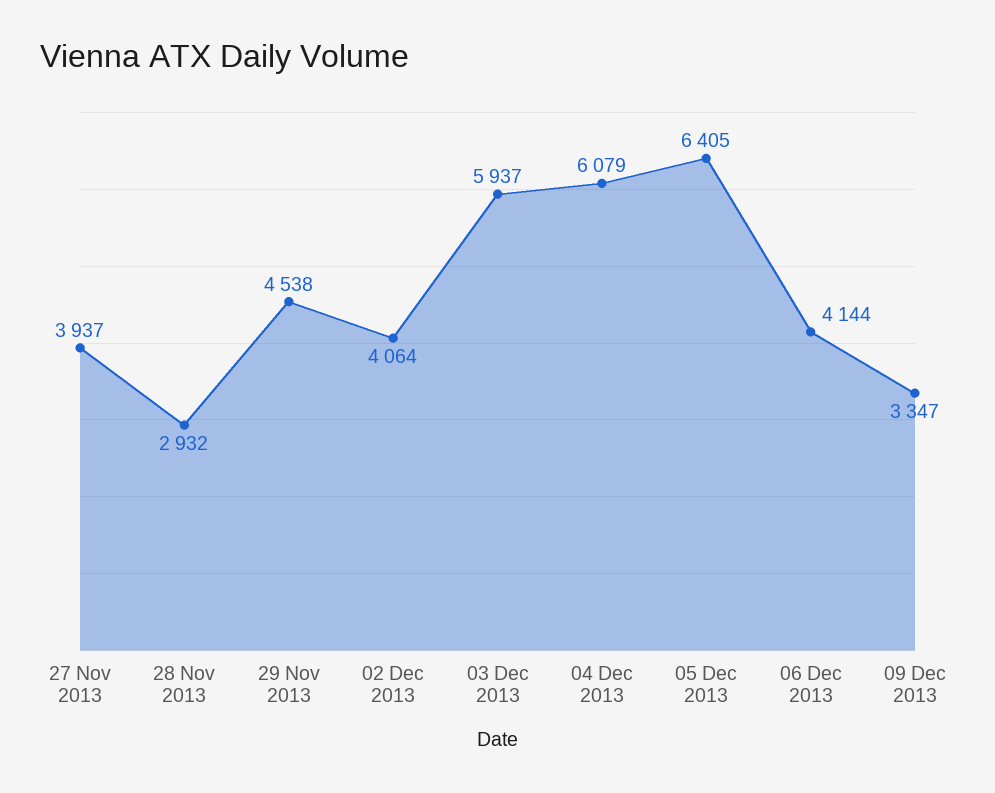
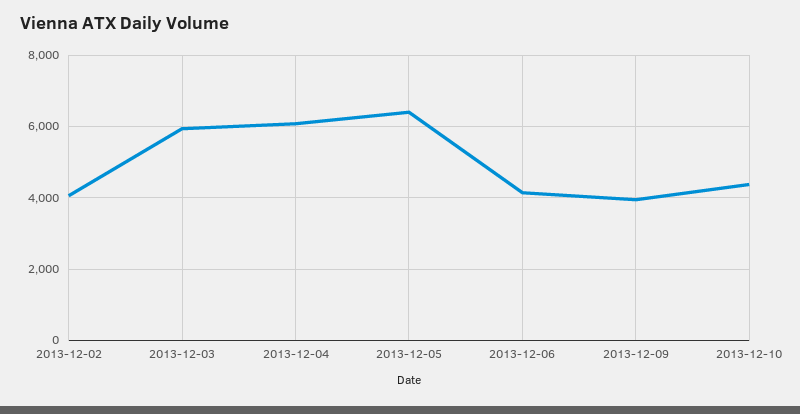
27 Nov 2013: 3937 -> none
28 Nov 2013: 2932 -> none
29 Nov 2013: 4538 -> none
09 Dec 2013: 3347 -> 4000
2013-12-10: none -> 4400

